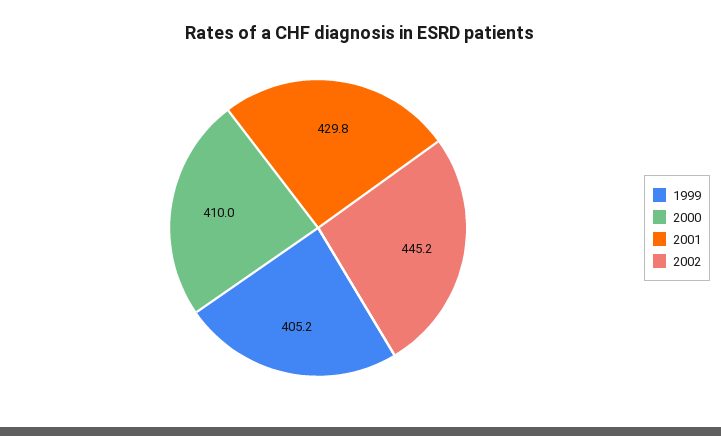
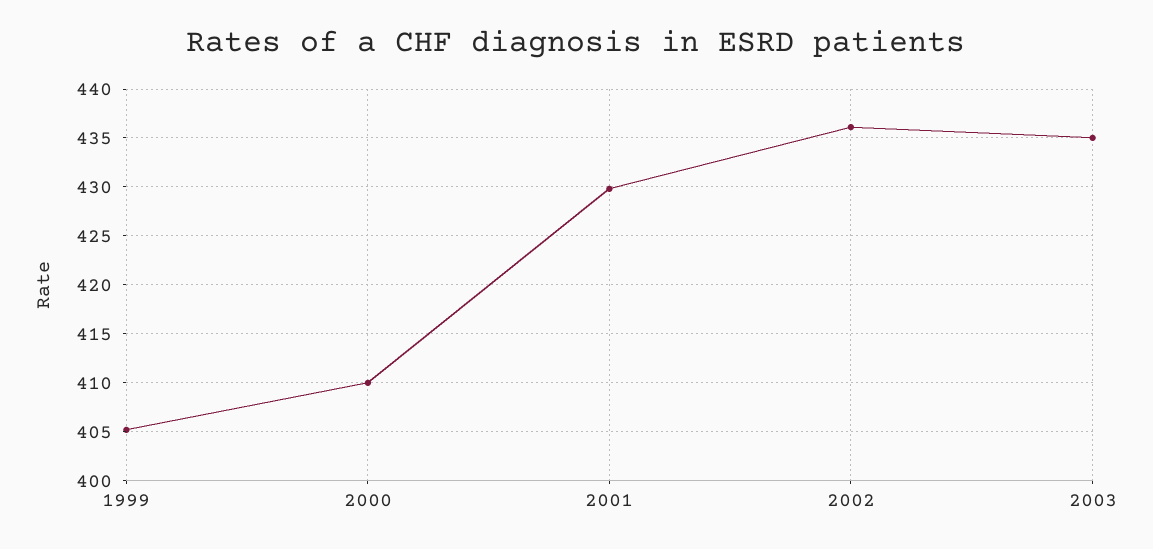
2002: 445.2 -> 436
2003: none -> 435

